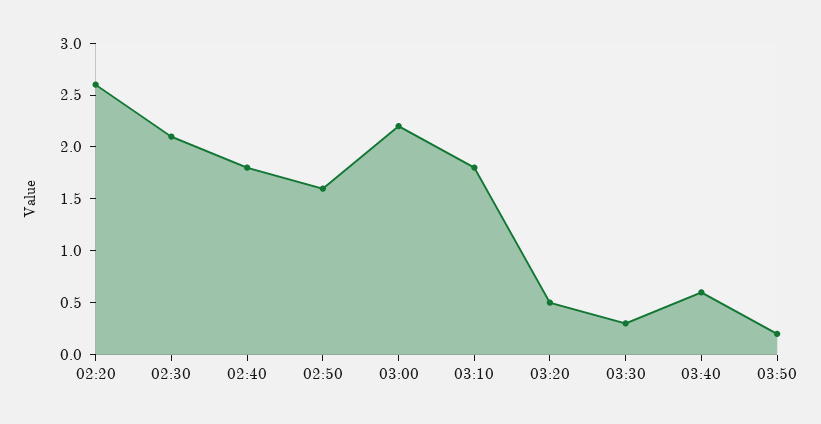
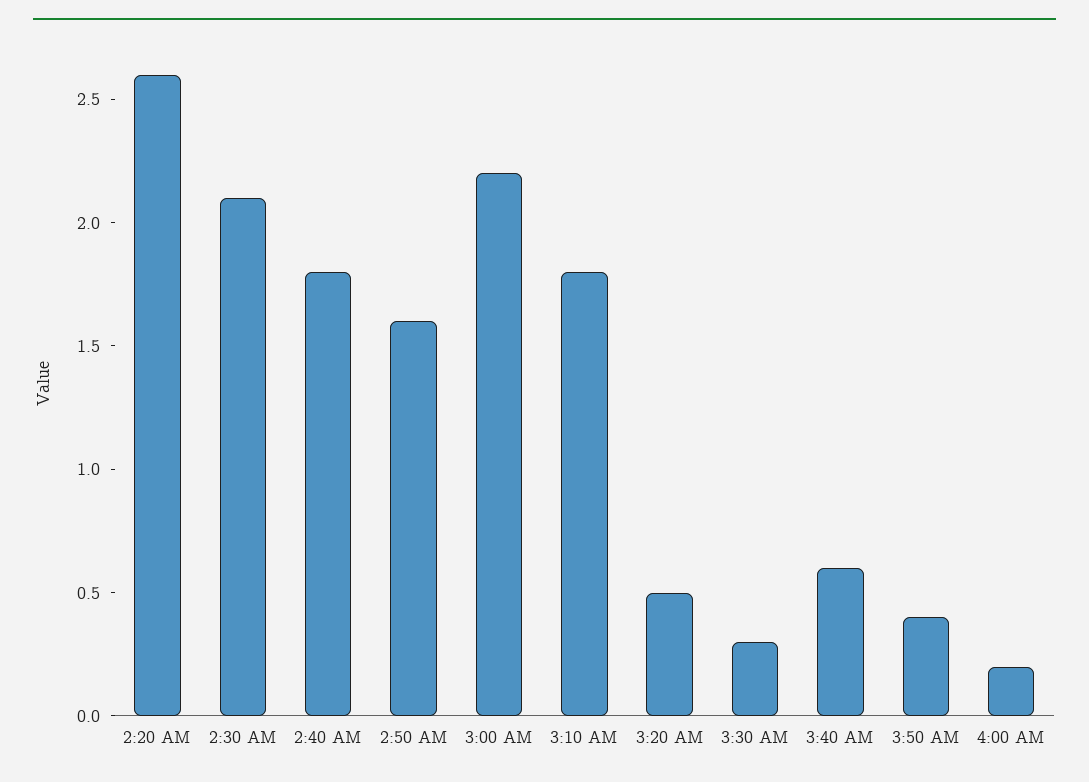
03:50: 0.2 -> 0.4
4:00 AM: none -> 0.2

